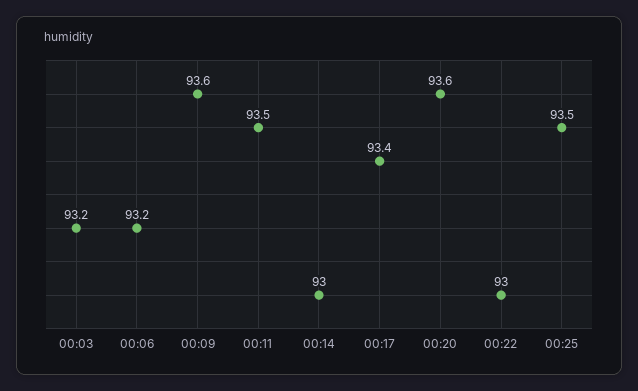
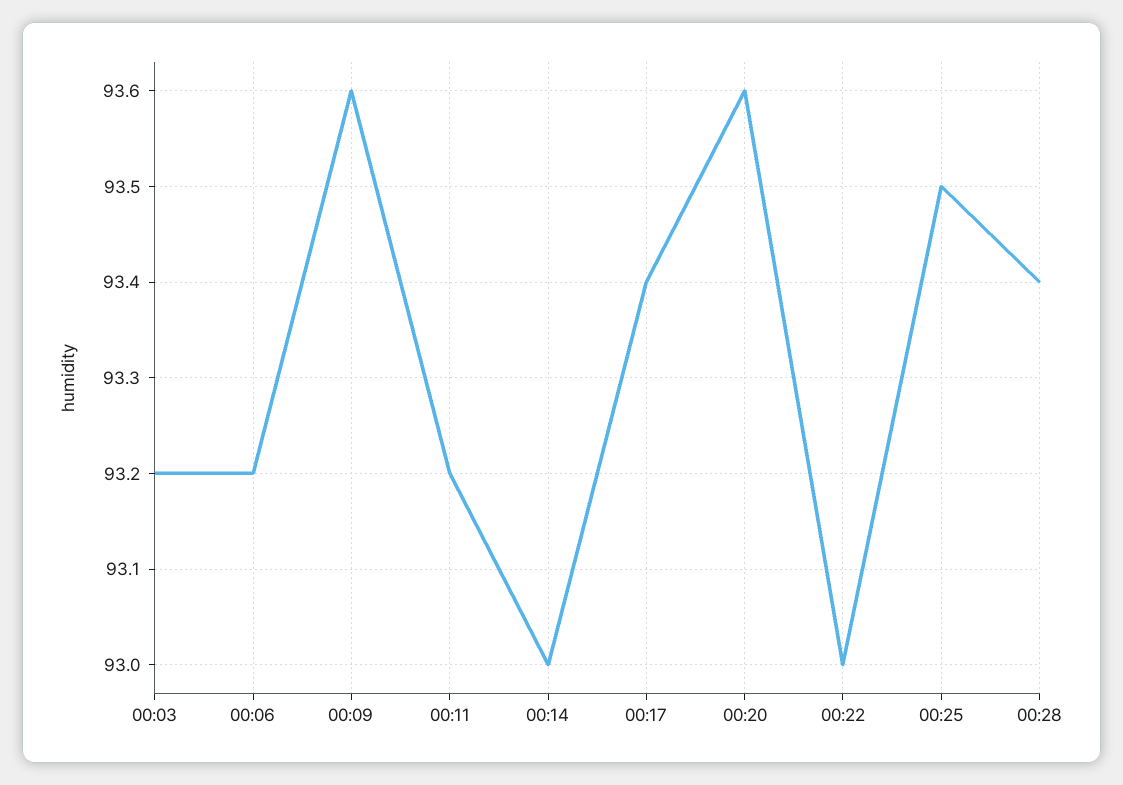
00:11: 93.5 -> 93.2
00:28: none -> 93.4

